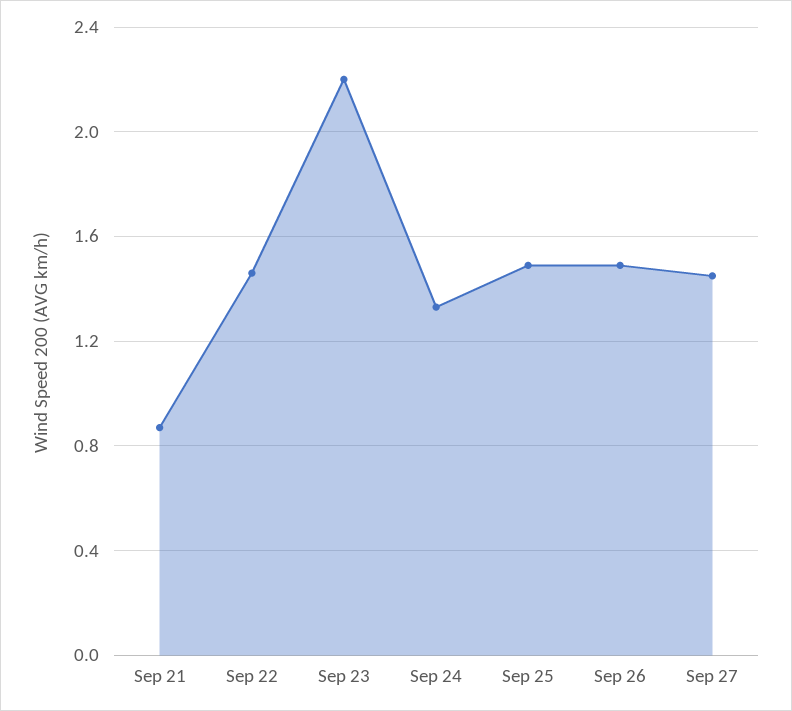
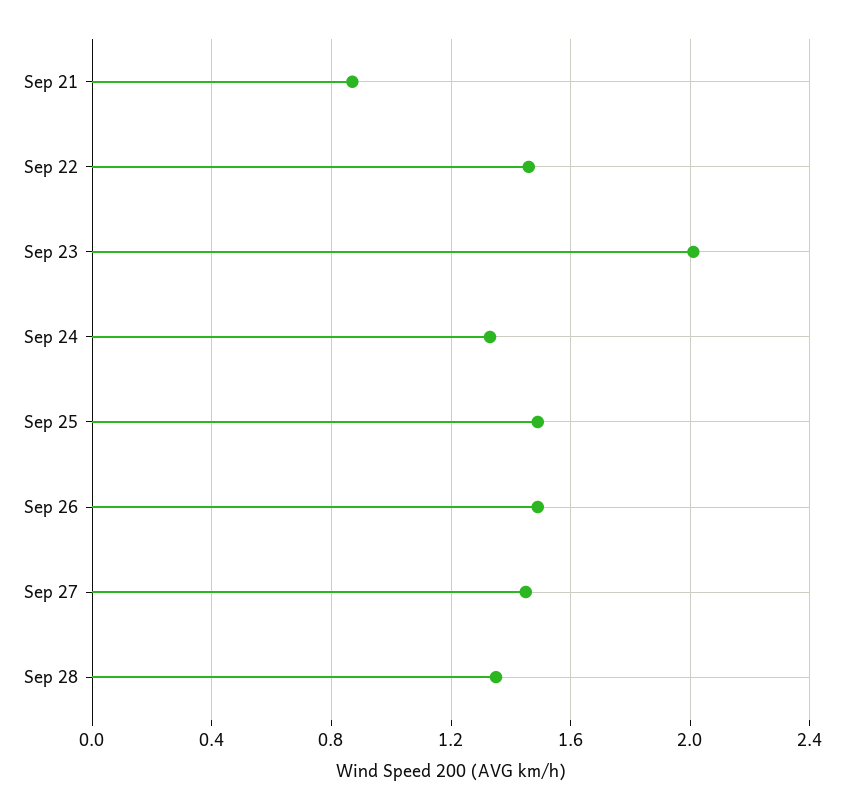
Sep 23: 2.2 -> 2
Sep 28: none -> 1.35

